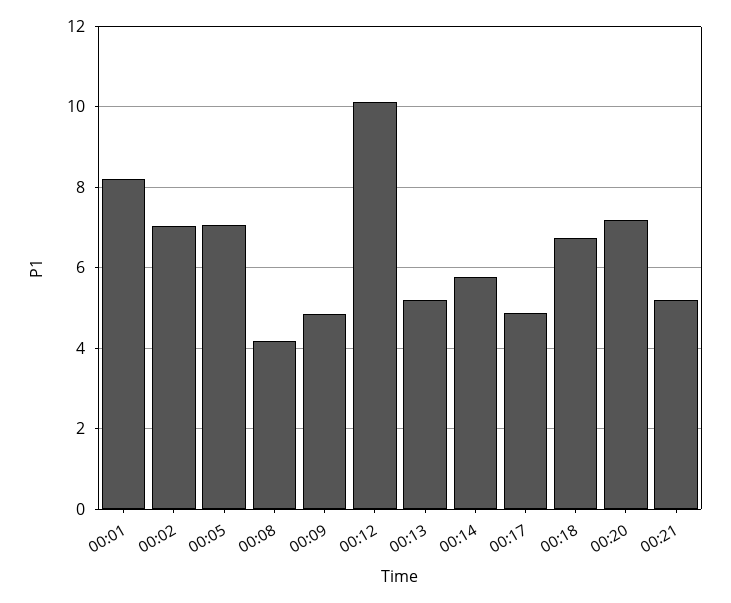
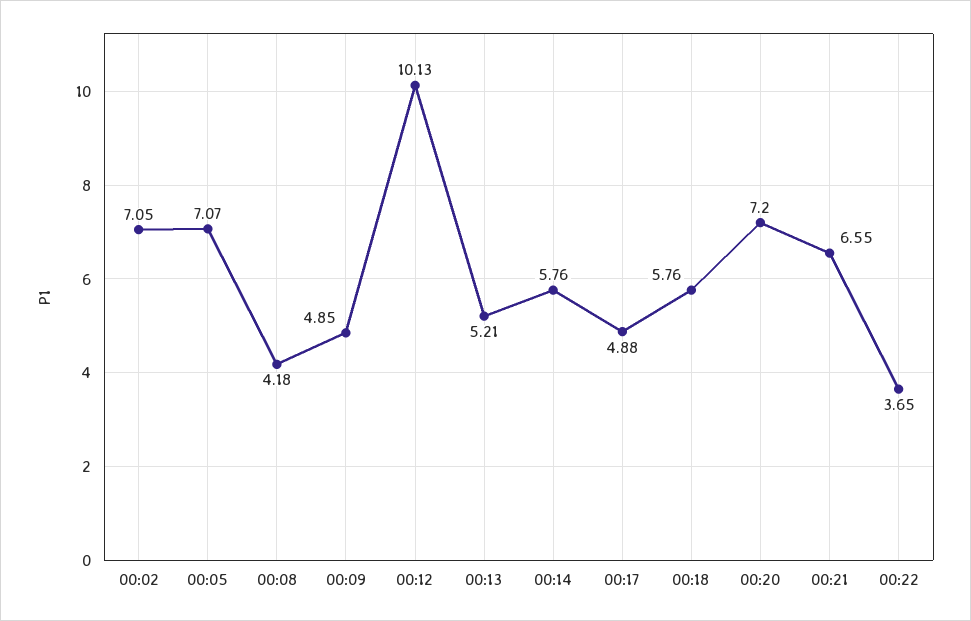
00:01: 8.2 -> none
00:18: 6.8 -> 5.76
00:21: 5.2 -> 6.55
00:22: none -> 3.65

